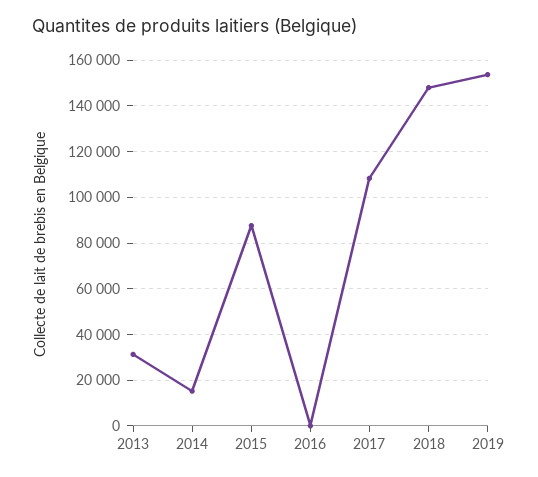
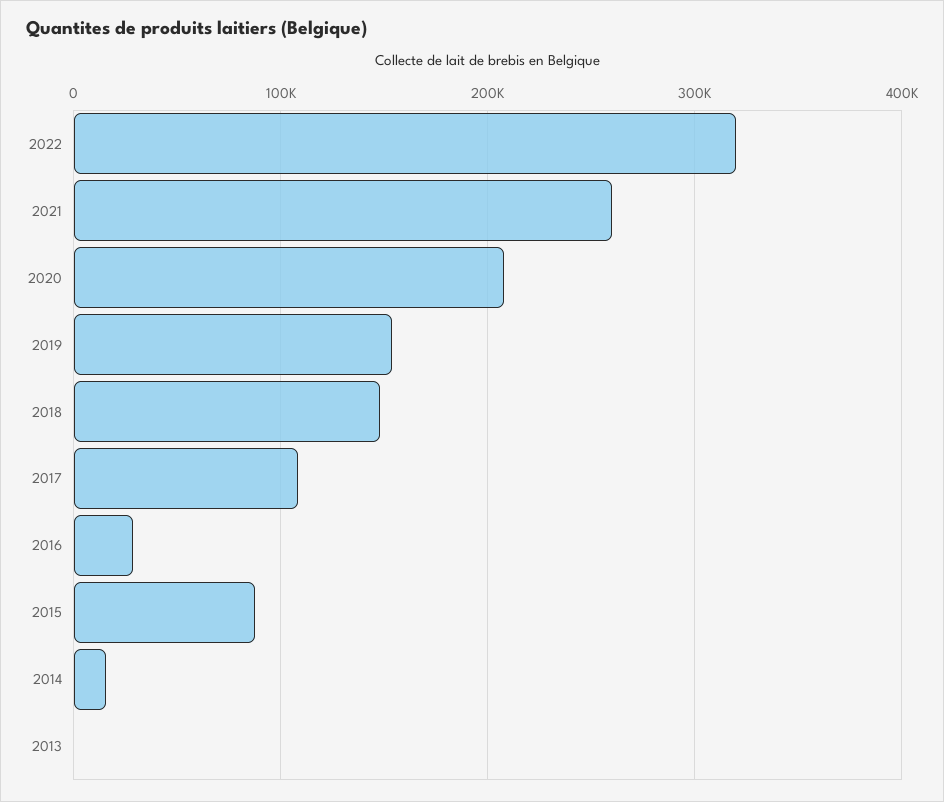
2013: 30000 -> 0
2016: 0 -> 30000
2022: none -> 320000
2021: none -> 260000
2020: none -> 210000

